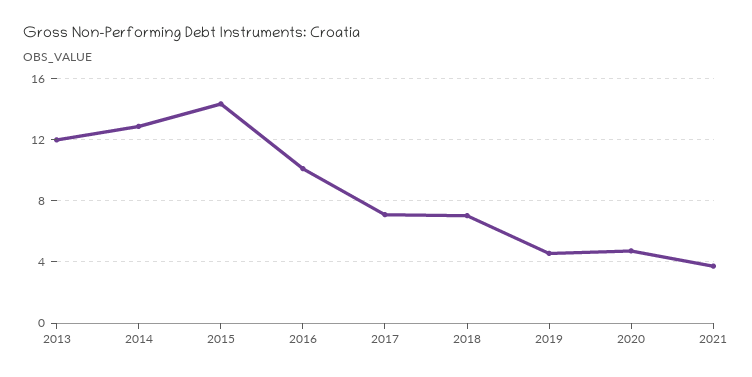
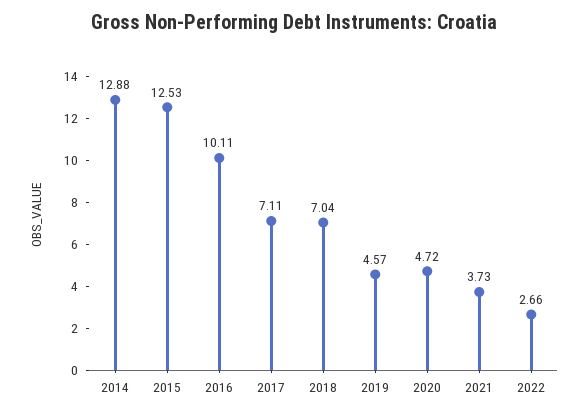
2013: 12 -> none
2015: 14.5 -> 12.53
2022: none -> 2.66

